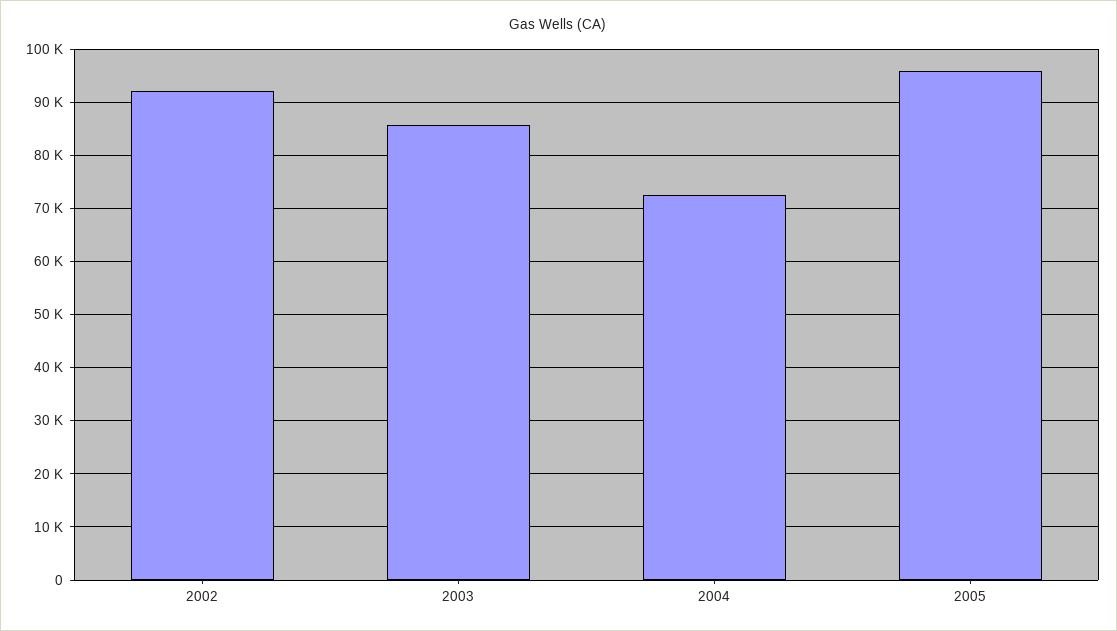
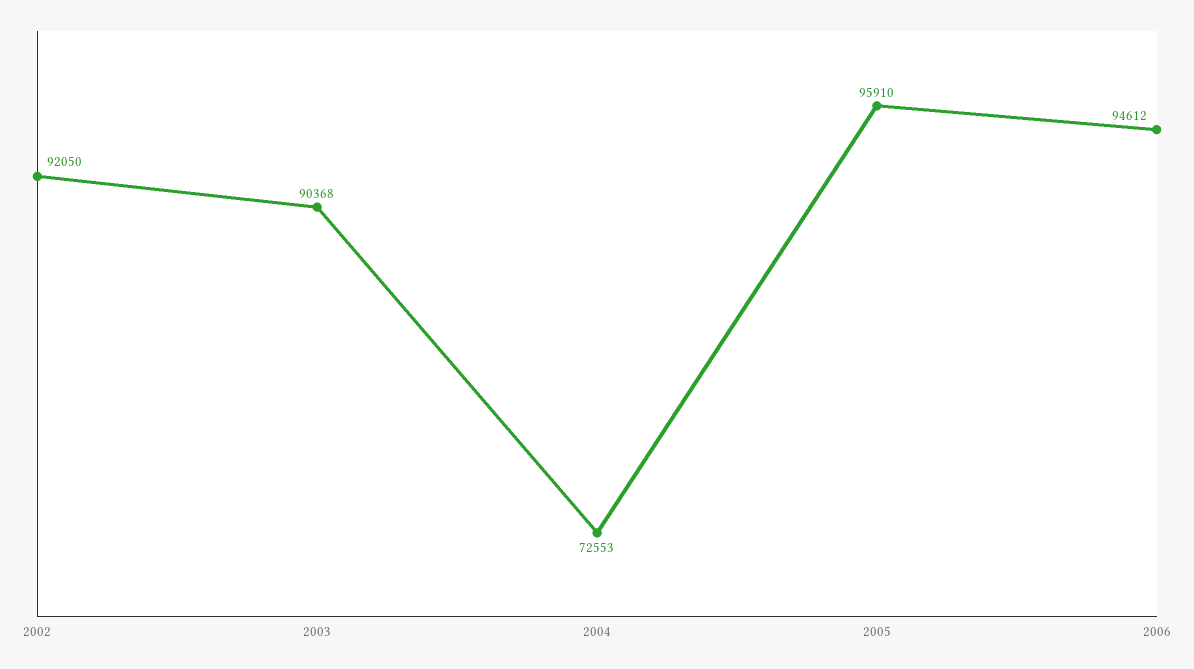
2003: 86000 -> 90368
2006: none -> 94612

